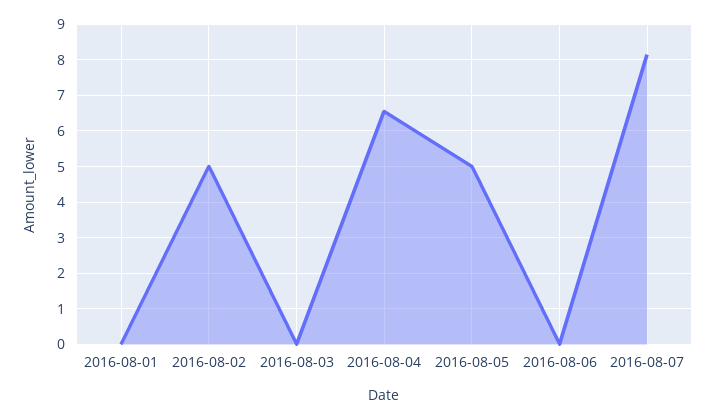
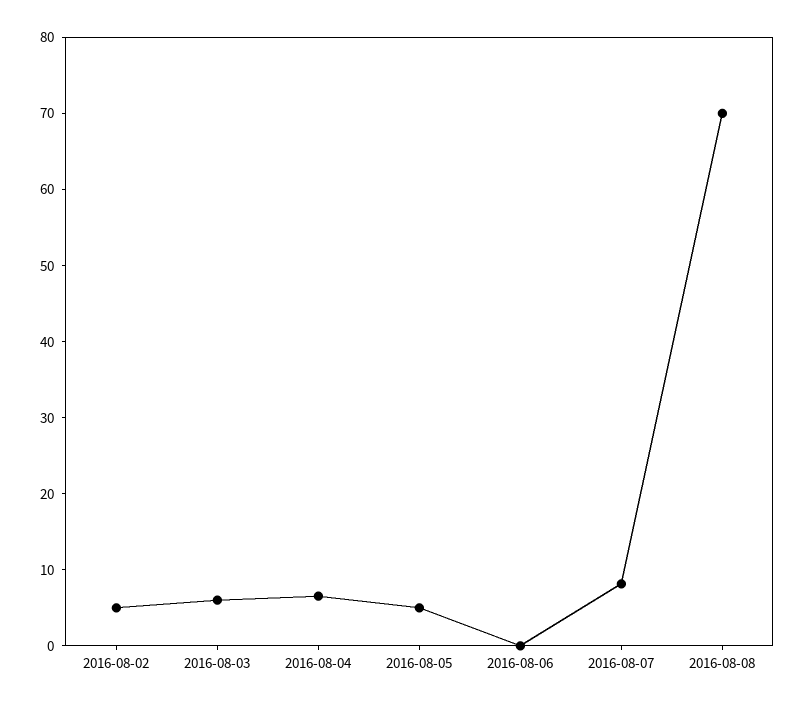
2016-08-01: 0 -> none
2016-08-03: 0 -> 6
2016-08-08: none -> 70

